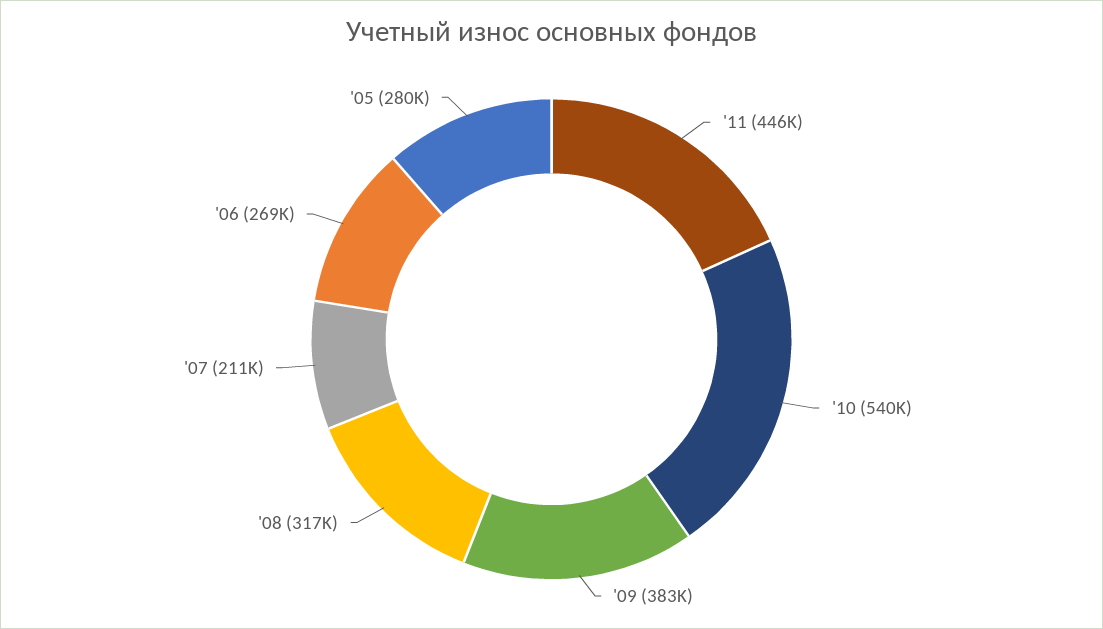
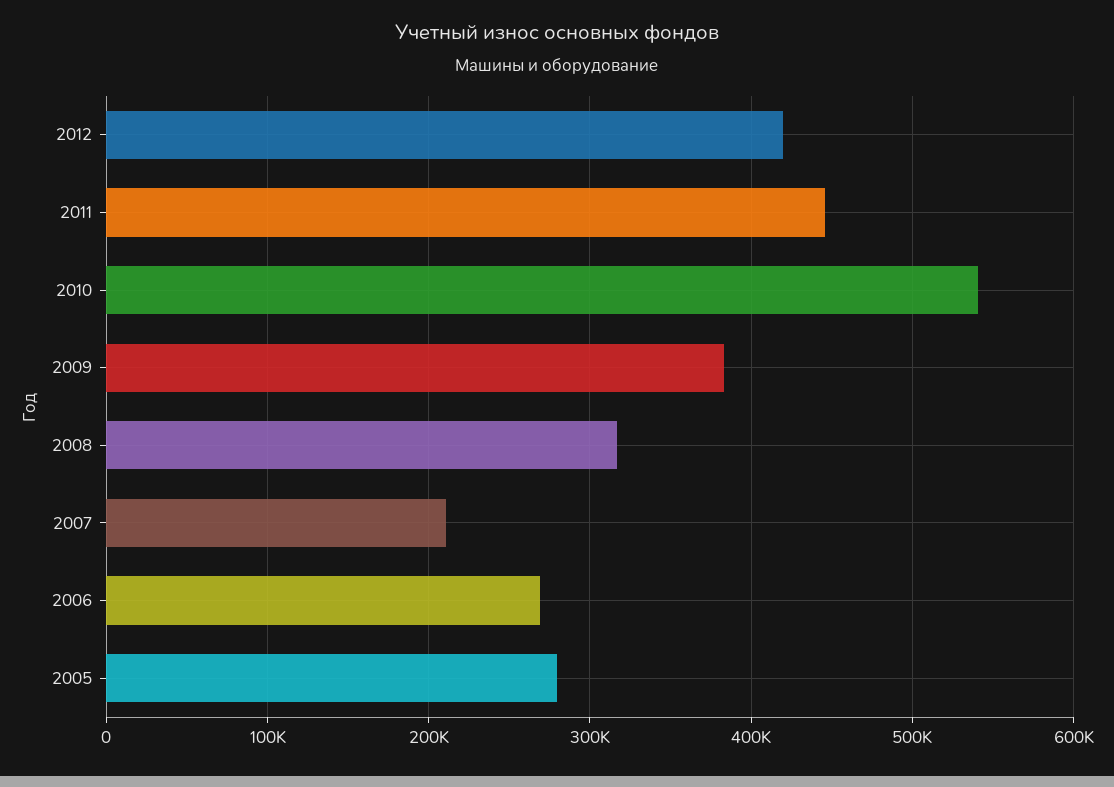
2012: none -> 420000

